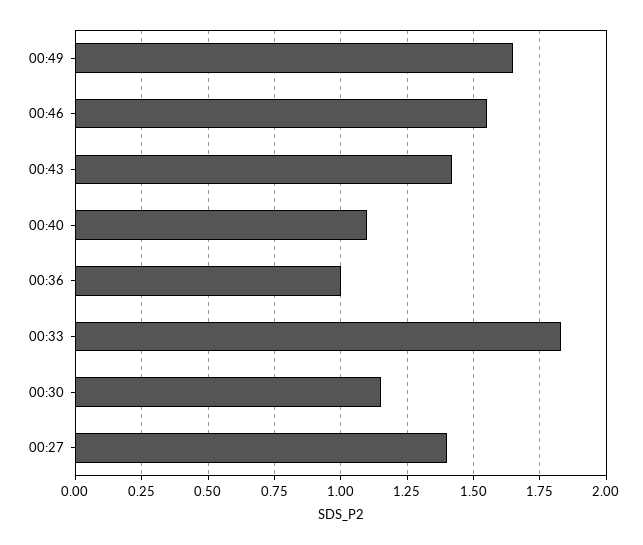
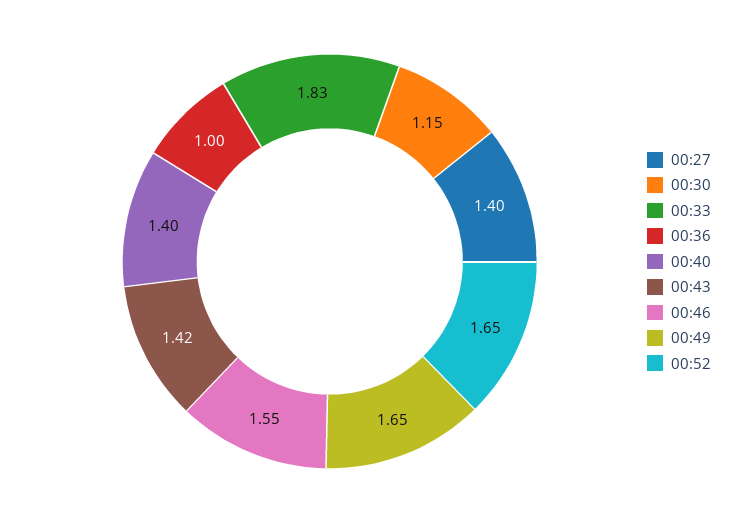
00:40: 1.1 -> 1.4
00:52: none -> 1.65

